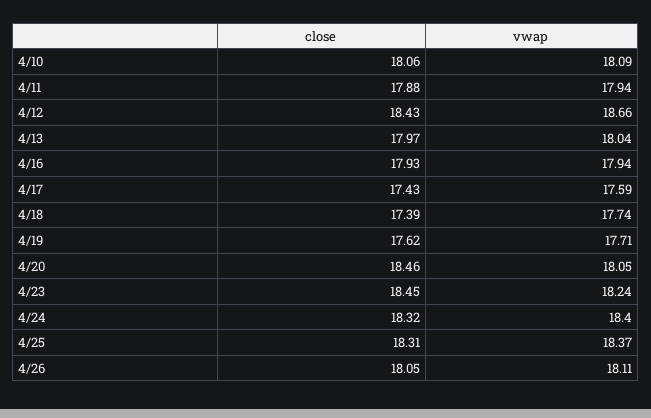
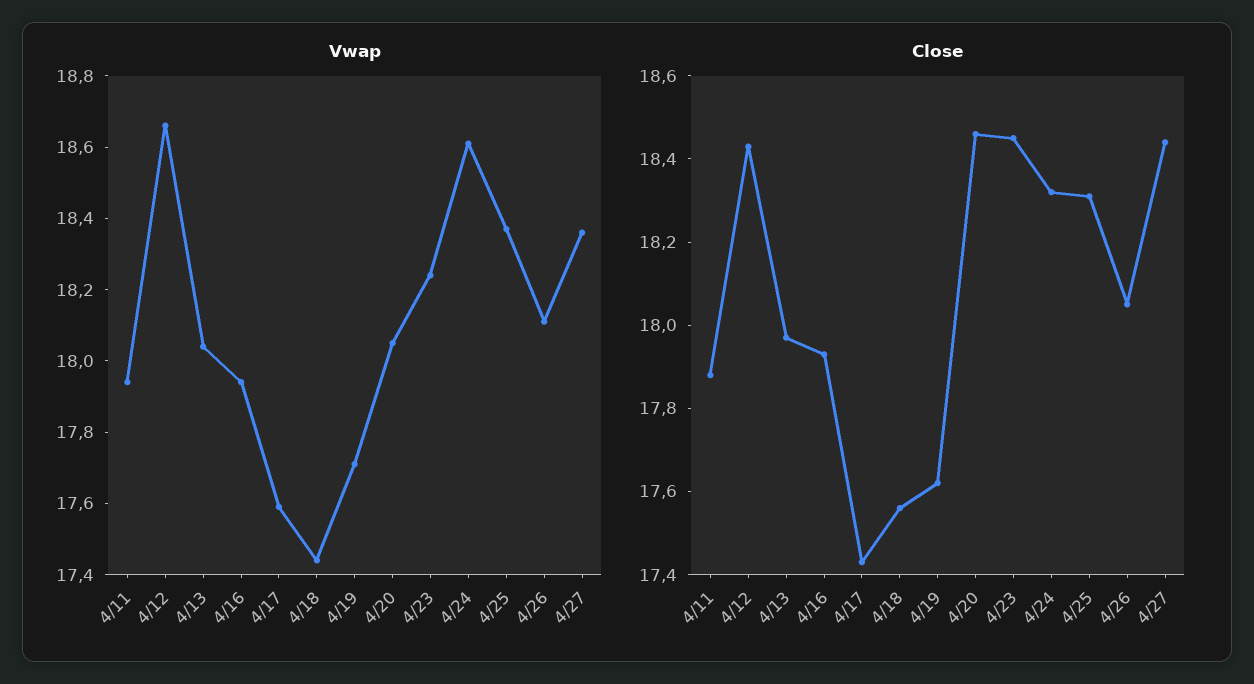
close, 4/10: 18.06 -> none
vwap, 4/10: 18.09 -> none
close, 4/18: 17.39 -> 17.55
vwap, 4/18: 17.74 -> 17.45
vwap, 4/24: 18.4 -> 18.6
vwap, 4/27: none -> 18.35
close, 4/27: none -> 18.45

